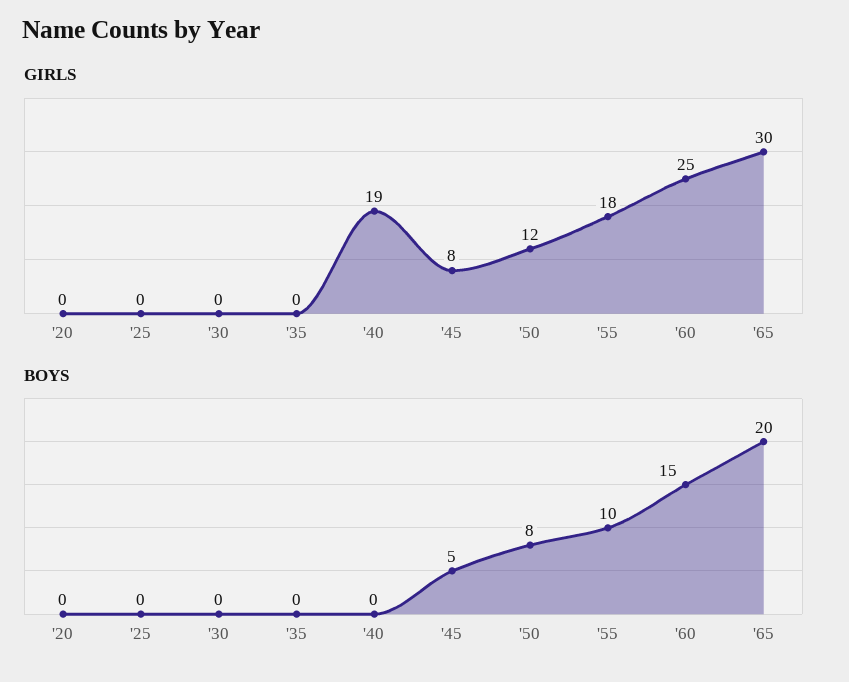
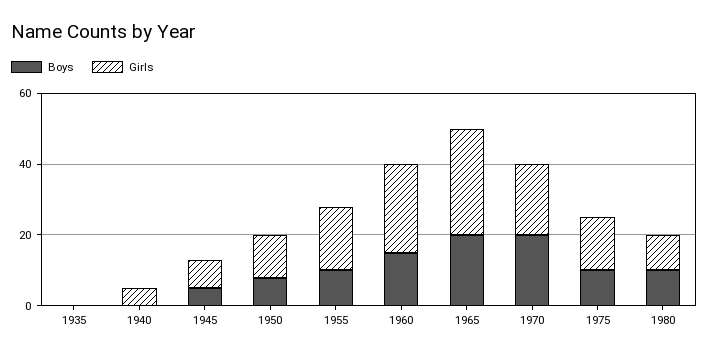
GIRLS, '20: 0 -> none
GIRLS, '25: 0 -> none
GIRLS, '30: 0 -> none
GIRLS, '40: 19 -> 5
BOYS, '20: 0 -> none
BOYS, '25: 0 -> none
BOYS, '30: 0 -> none
BOYS, 1970: none -> 20
GIRLS, 1970: none -> 20
BOYS, 1975: none -> 10
GIRLS, 1975: none -> 15
BOYS, 1980: none -> 10
GIRLS, 1980: none -> 10

